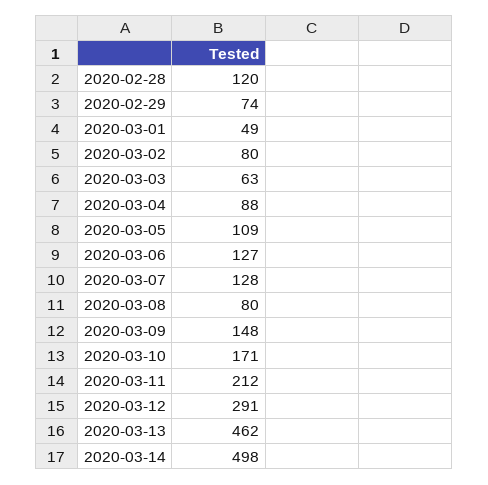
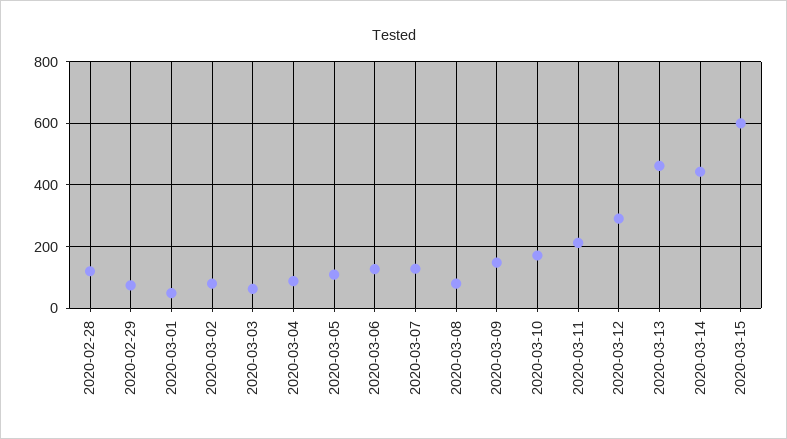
2020-03-14: 498 -> 440
2020-03-15: none -> 600

